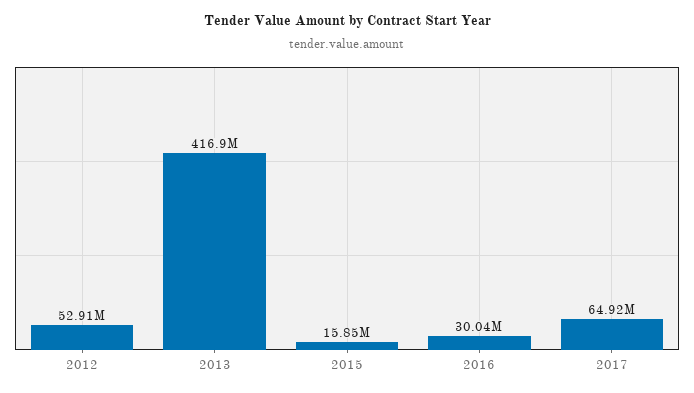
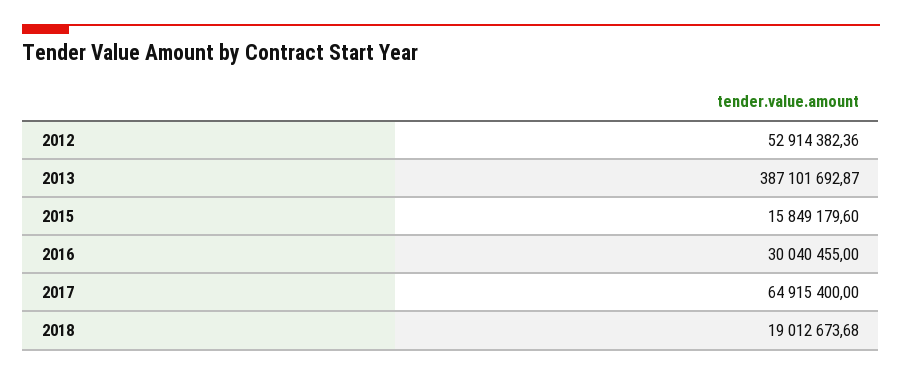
2013: 416900000 -> 387101692.87
2018: none -> 19012673.68

